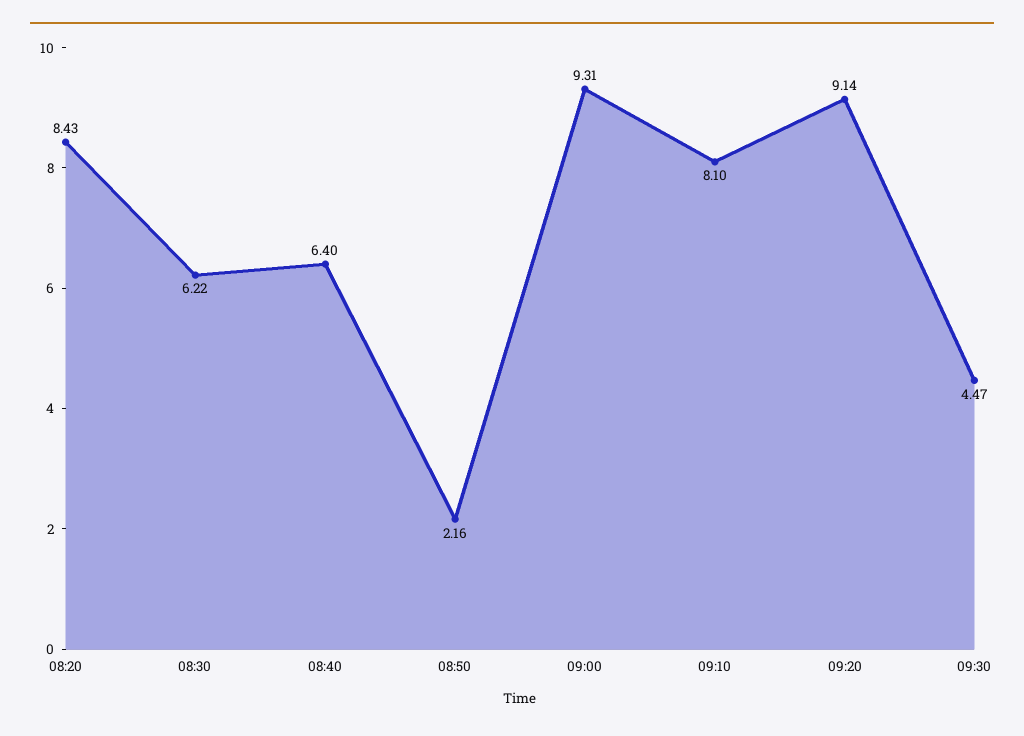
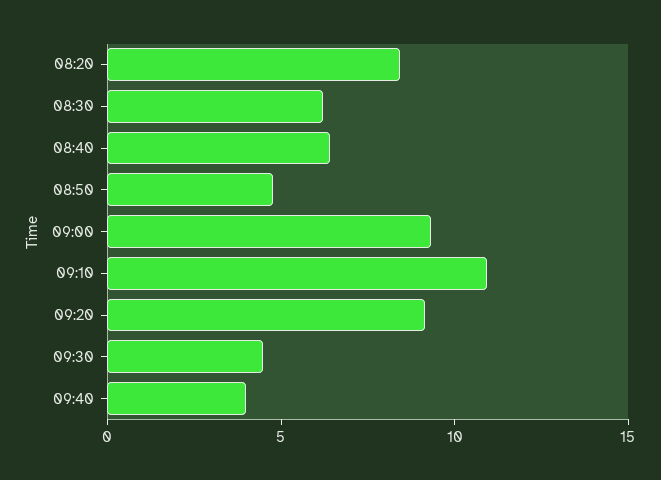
08:50: 2.16 -> 5
09:10: 8.1 -> 11
09:40: none -> 4

